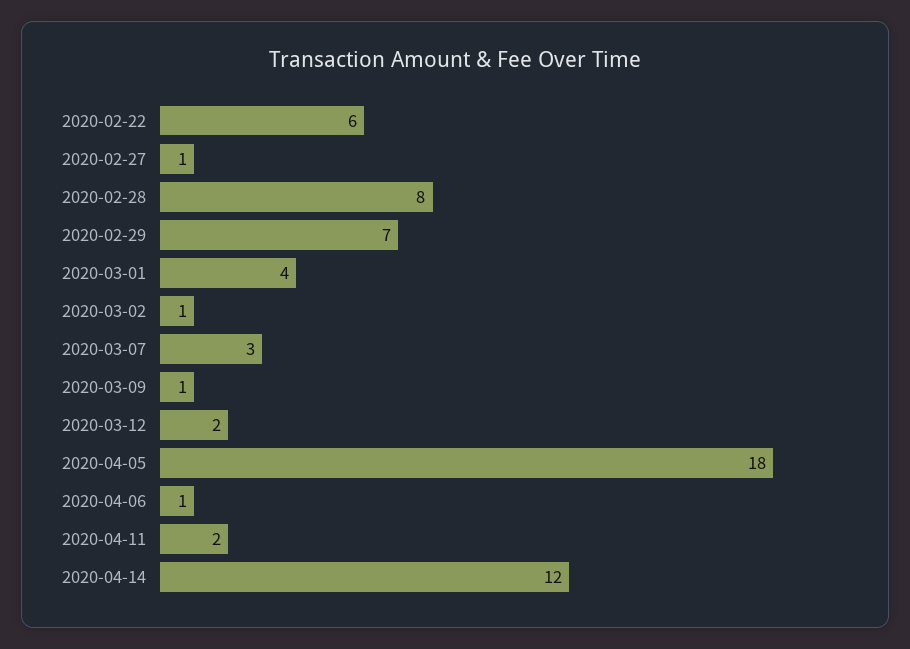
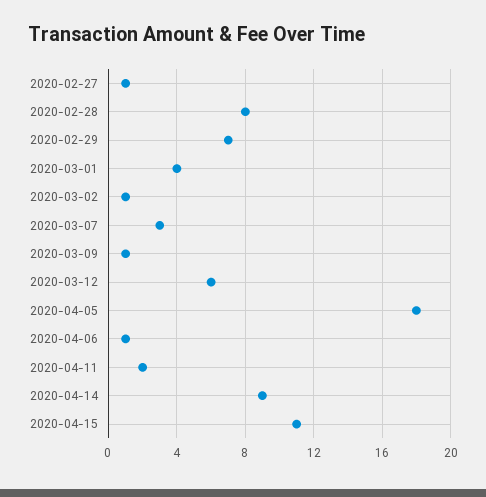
2020-02-22: 6 -> none
2020-03-12: 2 -> 6
2020-04-14: 12 -> 9
2020-04-15: none -> 11

